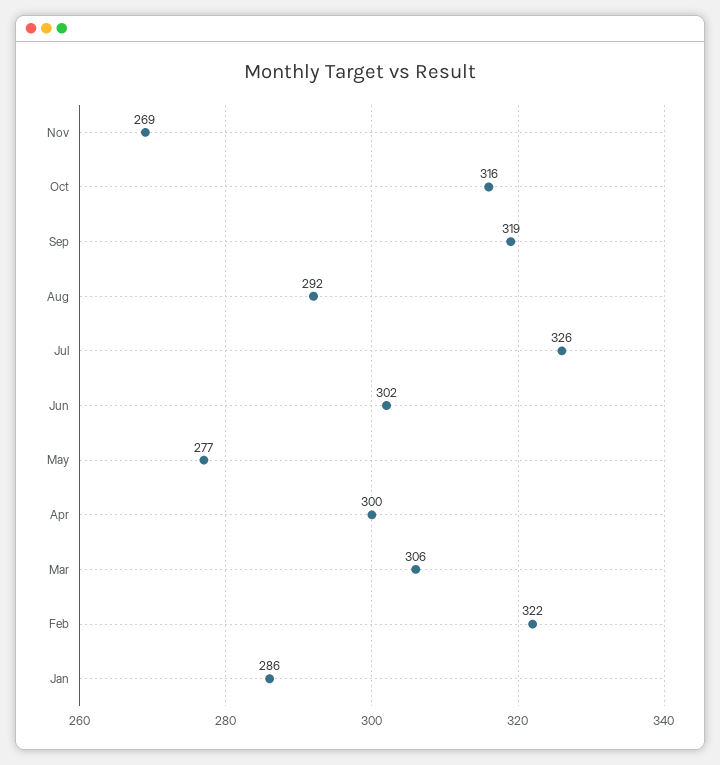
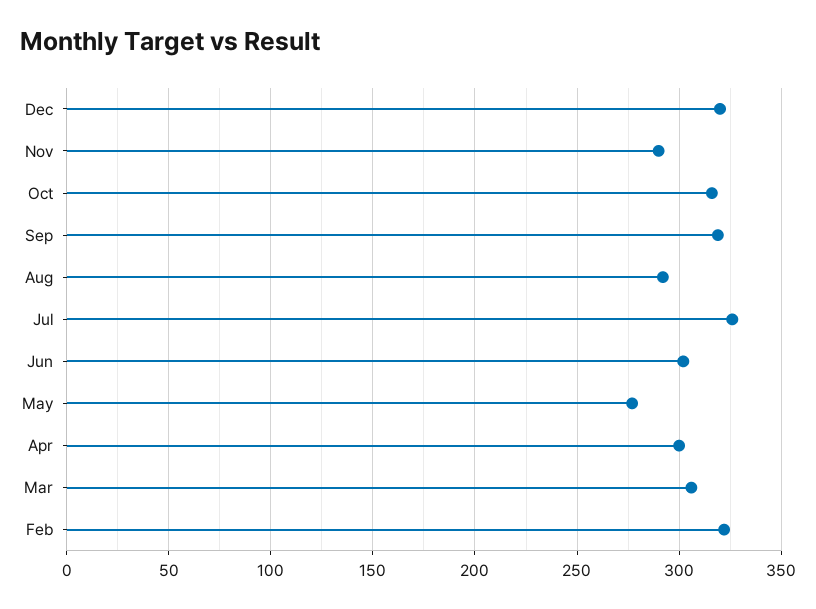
Nov: 269 -> 290
Jan: 286 -> none
Dec: none -> 320

